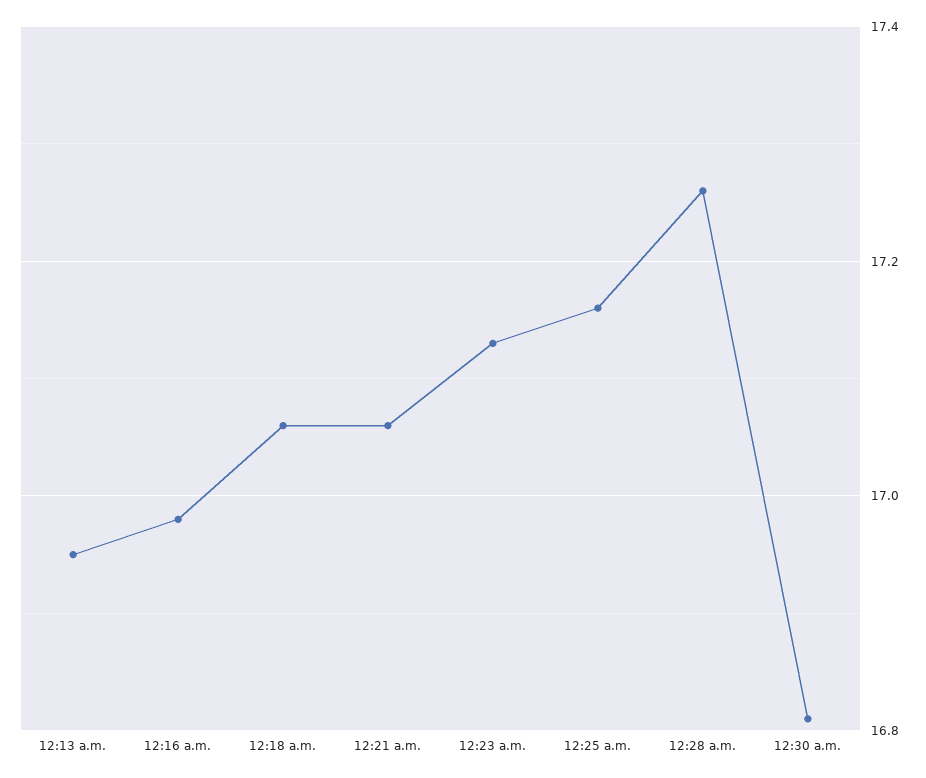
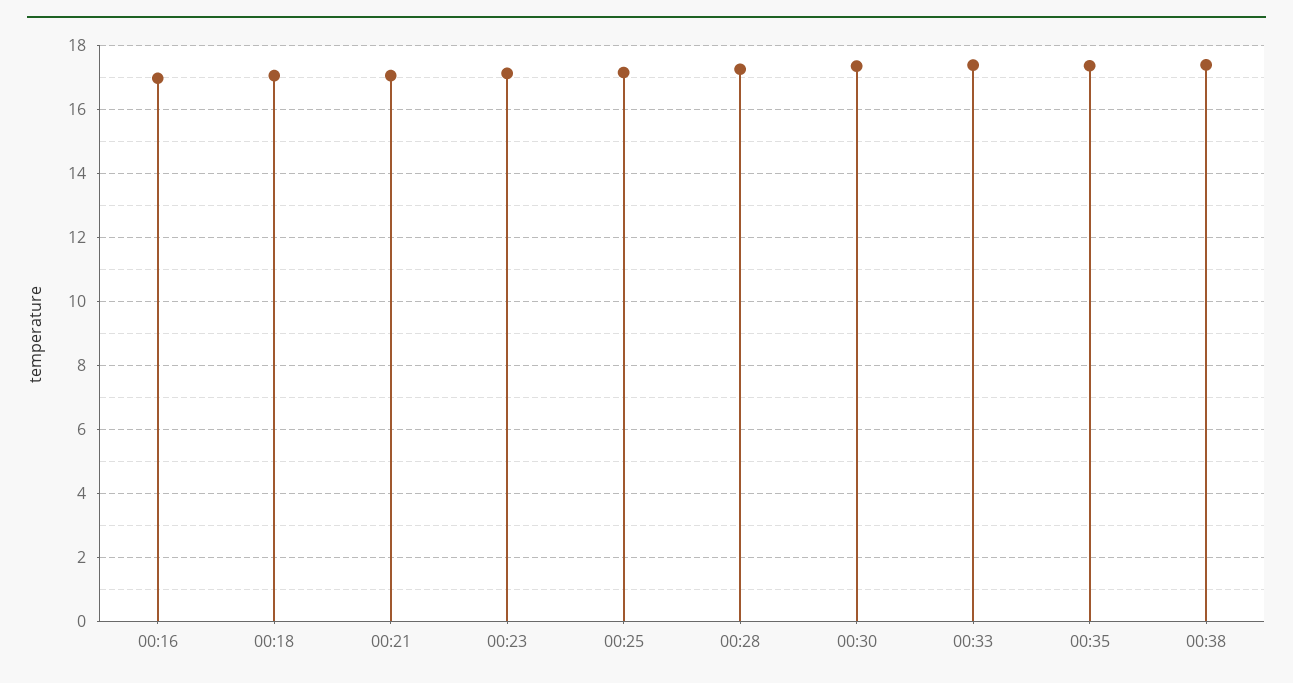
12:13 a.m.: 16.95 -> none
12:30 a.m.: 16.8 -> 17.4
00:33: none -> 17.4
00:35: none -> 17.4
00:38: none -> 17.4

